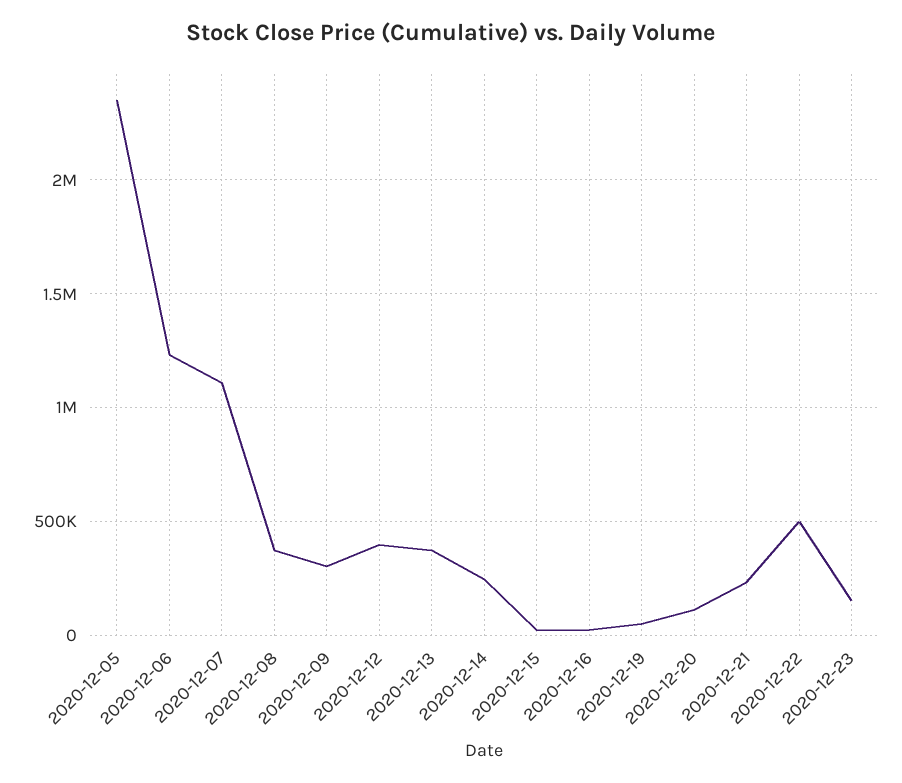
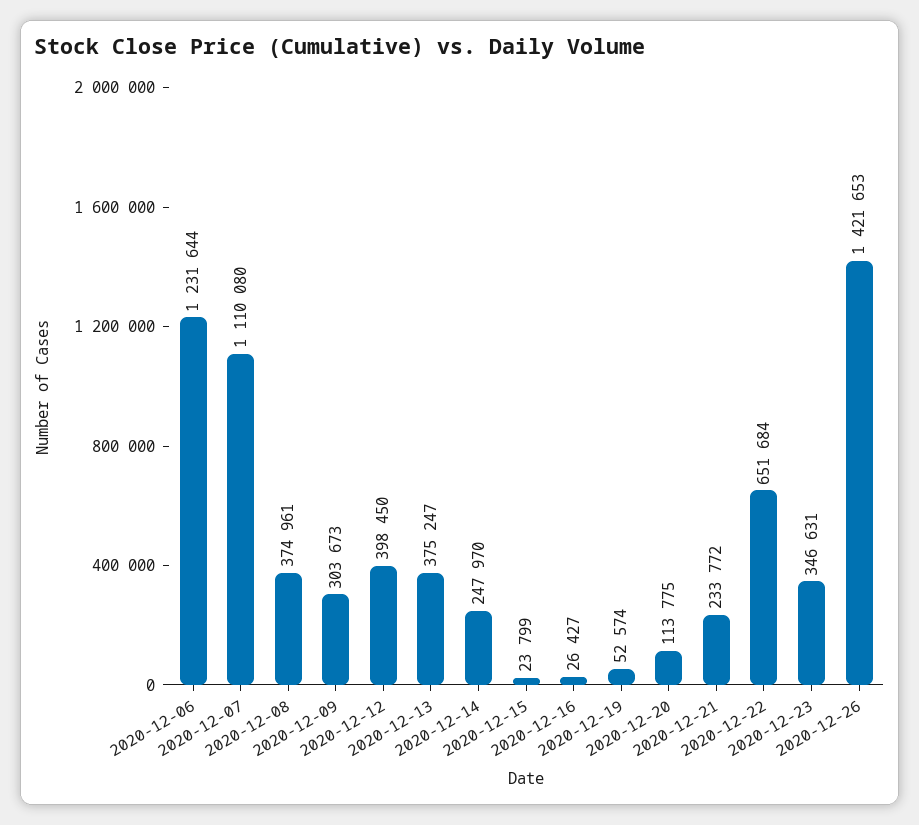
2020-12-05: 2350000 -> none
2020-12-22: 500000 -> 651684
2020-12-23: 150000 -> 346631
2020-12-26: none -> 1421653

